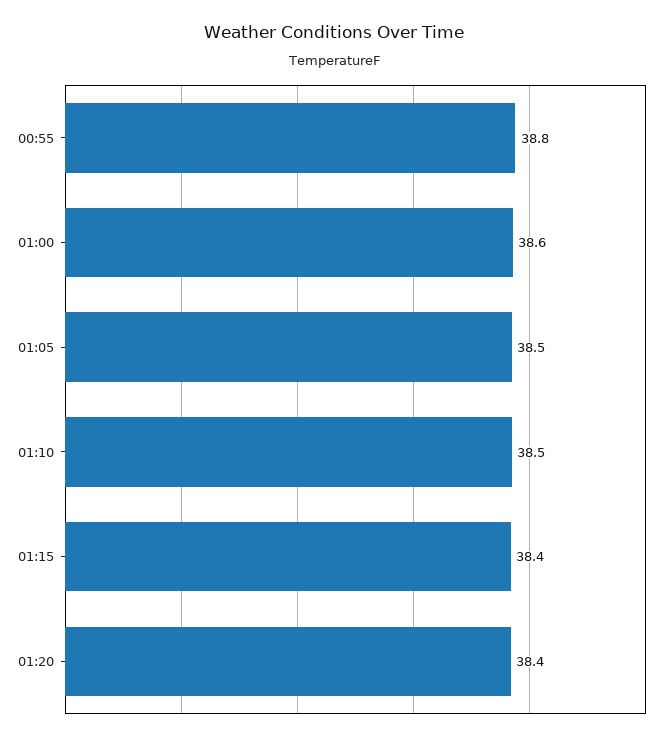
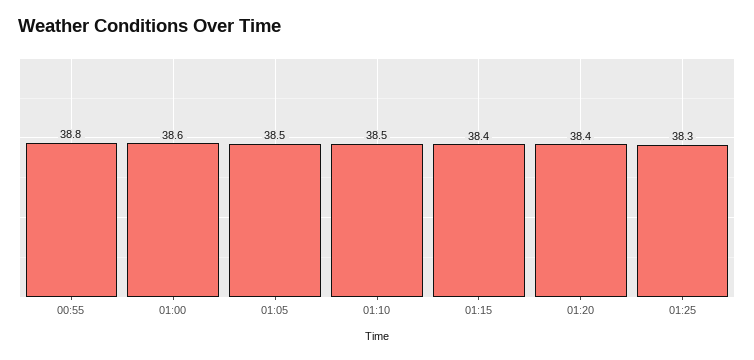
01:25: none -> 38.3

